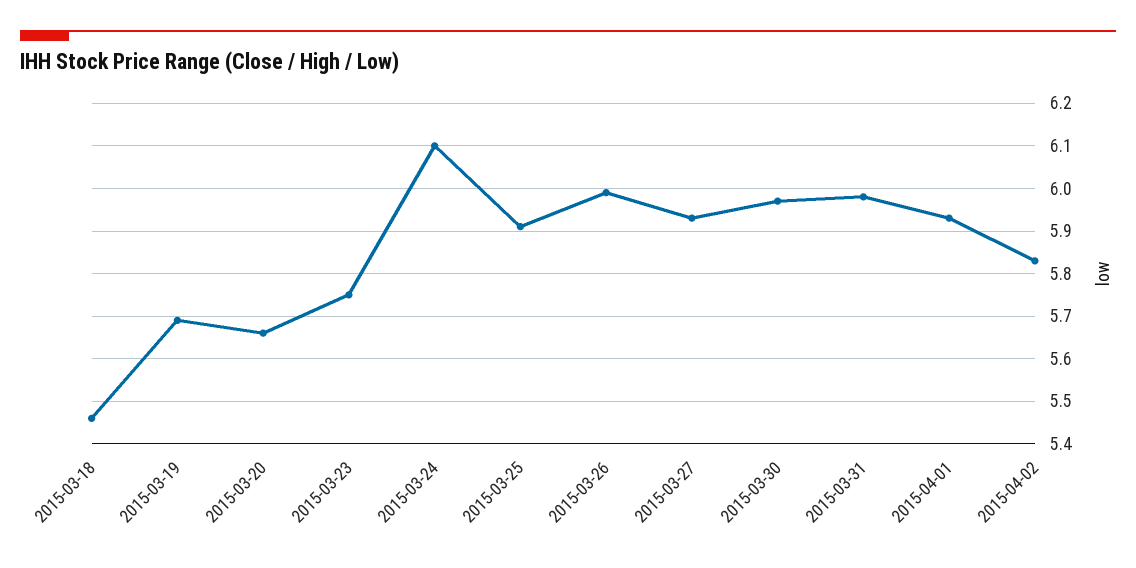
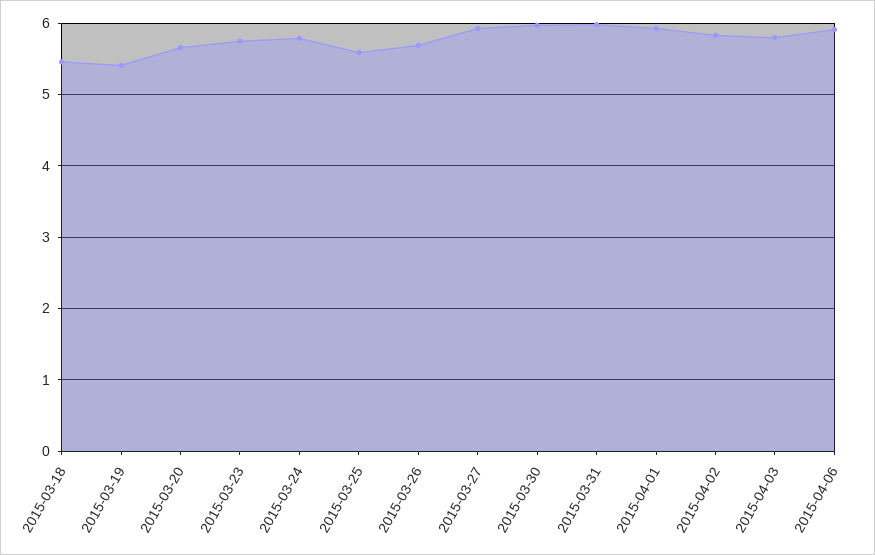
2015-03-19: 5.7 -> 5.4
2015-03-24: 6.1 -> 5.8
2015-03-25: 5.9 -> 5.6
2015-03-26: 6 -> 5.7
2015-04-03: none -> 5.8
2015-04-06: none -> 5.9

